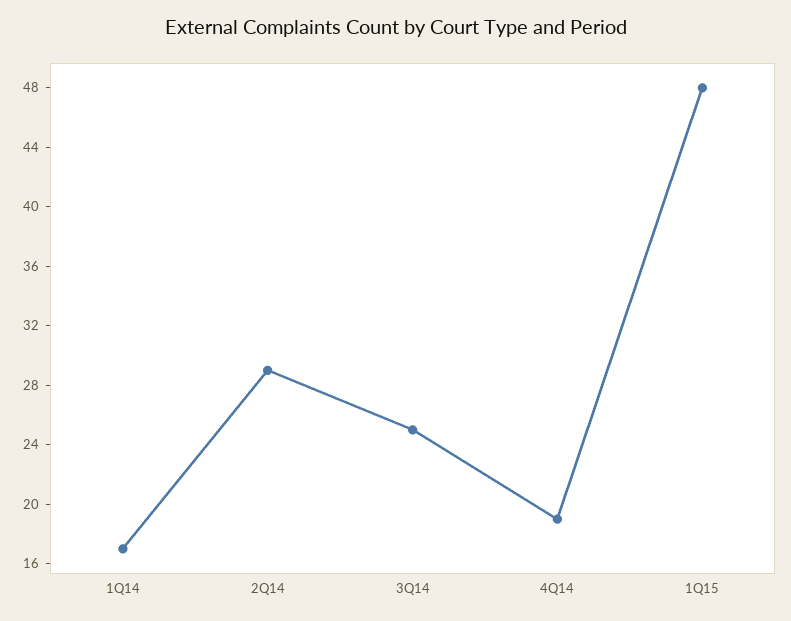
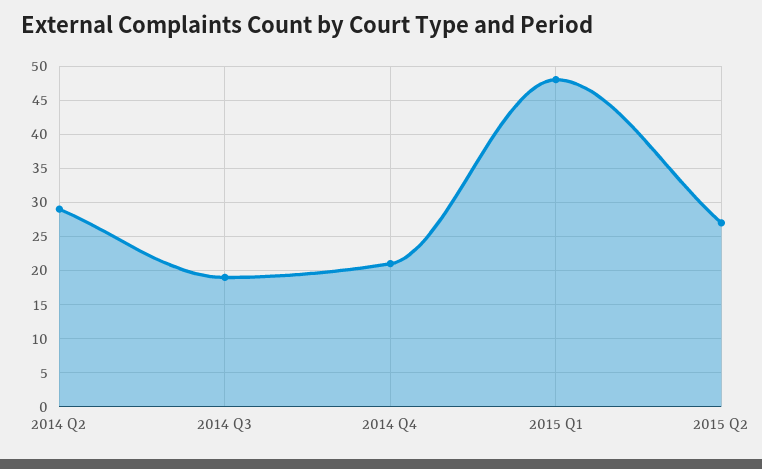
1Q14: 17 -> none
3Q14: 25 -> 19
4Q14: 19 -> 21
2015 Q2: none -> 27

